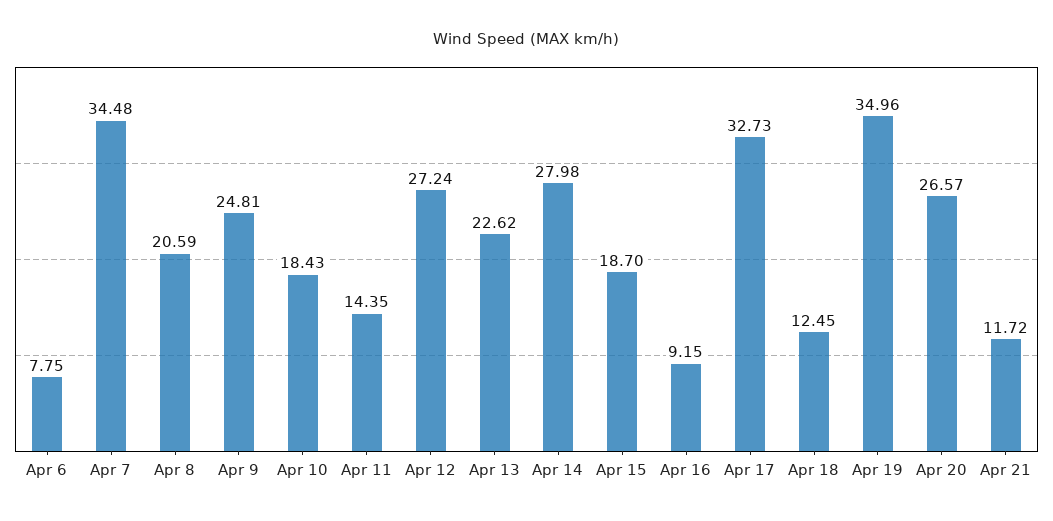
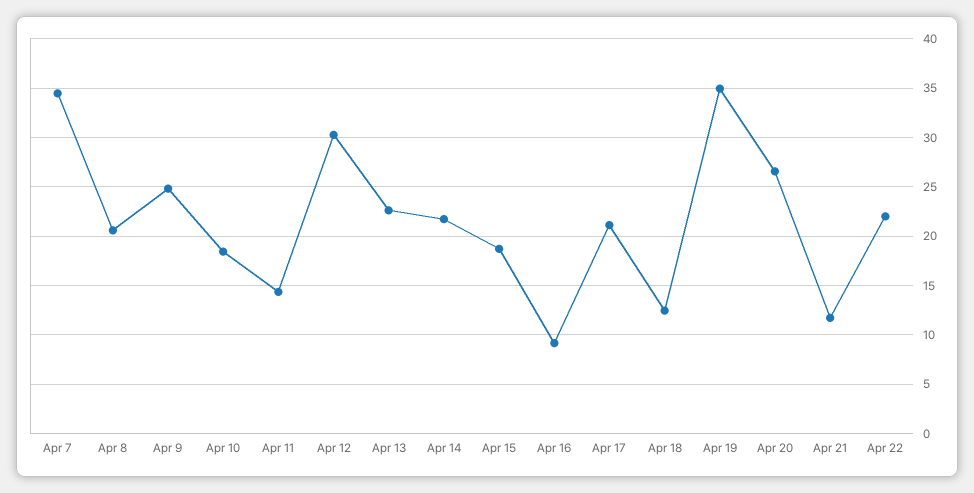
Apr 6: 7.75 -> none
Apr 12: 27.24 -> 30
Apr 14: 27.98 -> 22
Apr 17: 32.73 -> 21
Apr 22: none -> 22

